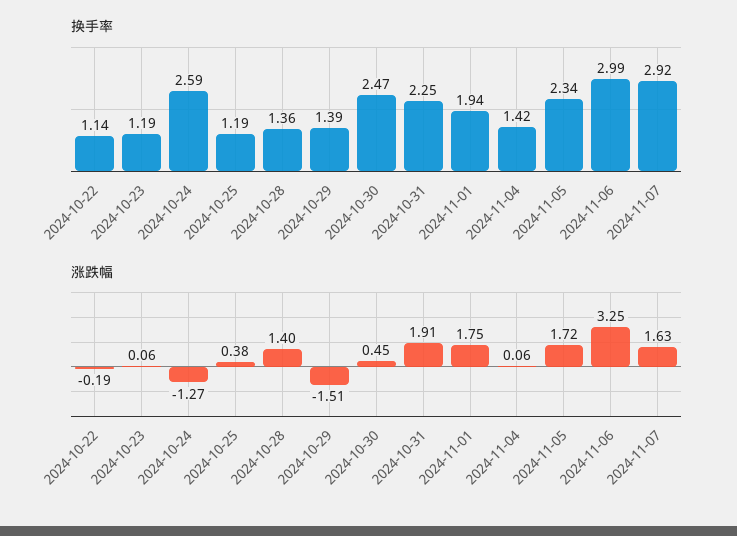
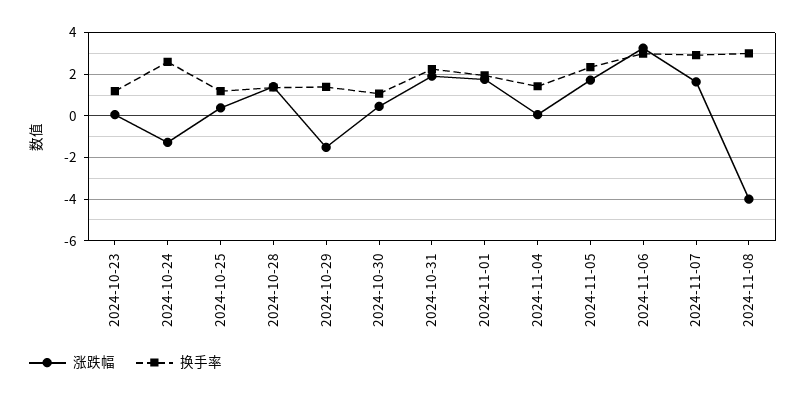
换手率, 2024-10-22: 1.14 -> none
换手率, 2024-10-30: 2.47 -> 1
涨跌幅, 2024-10-22: -0.19 -> none
涨跌幅, 2024-11-08: none -> -4
换手率, 2024-11-08: none -> 3

